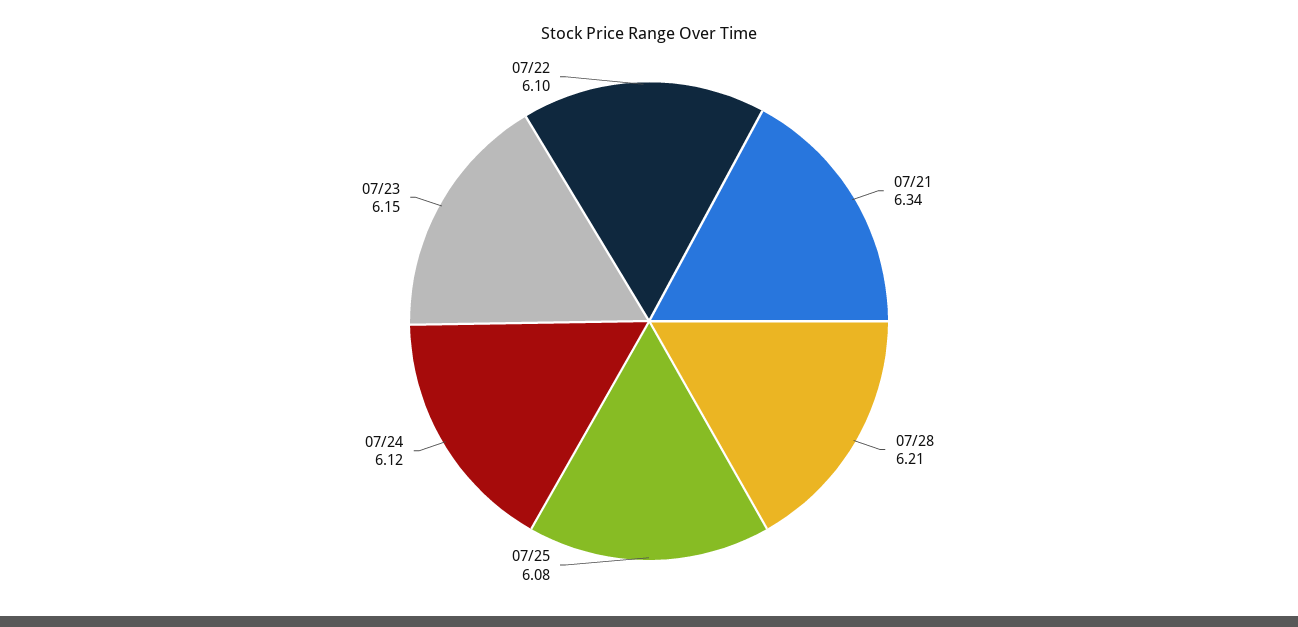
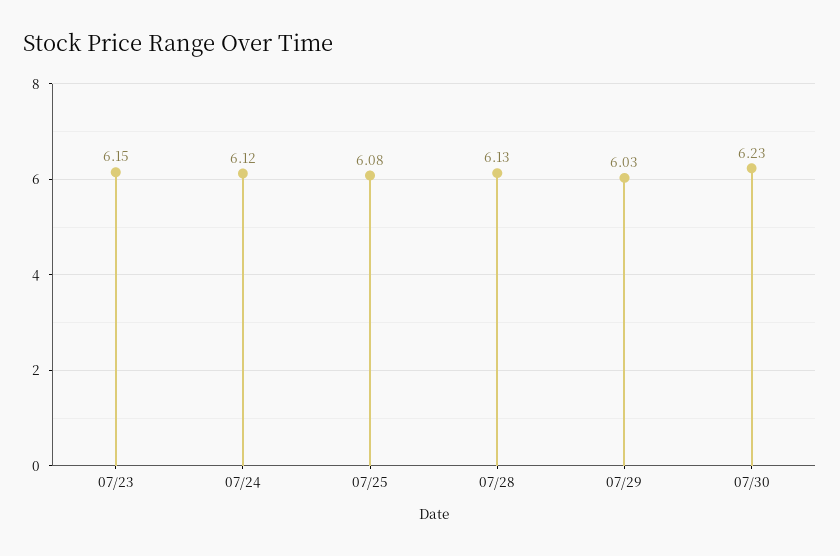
07/21: 6.34 -> none
07/28: 6.21 -> 6.13
07/22: 6.1 -> none
07/29: none -> 6.03
07/30: none -> 6.23

